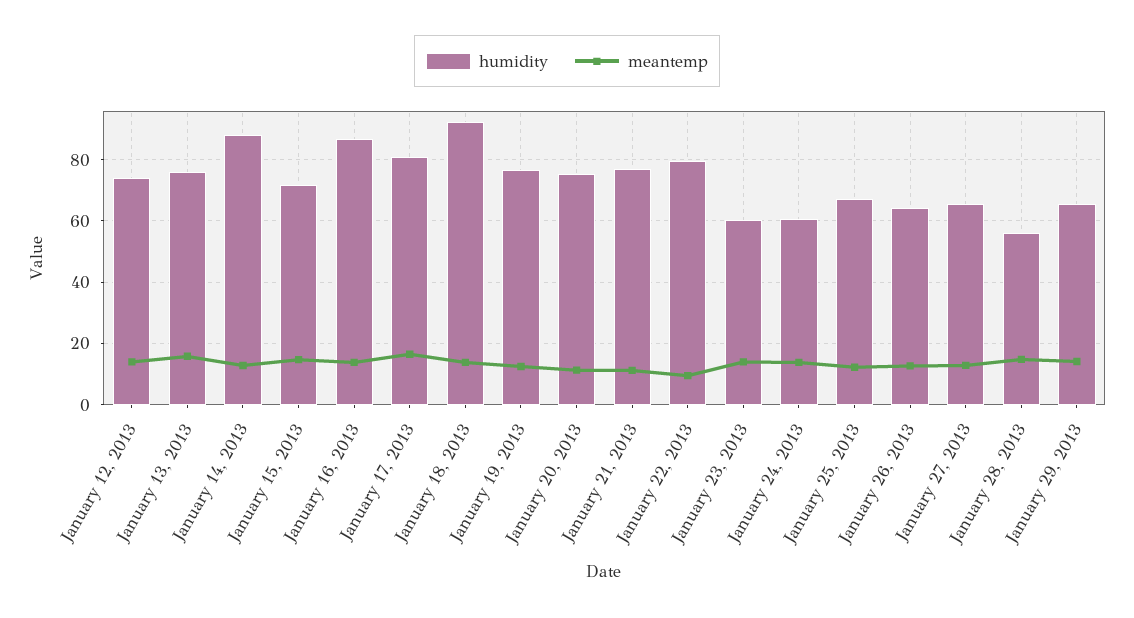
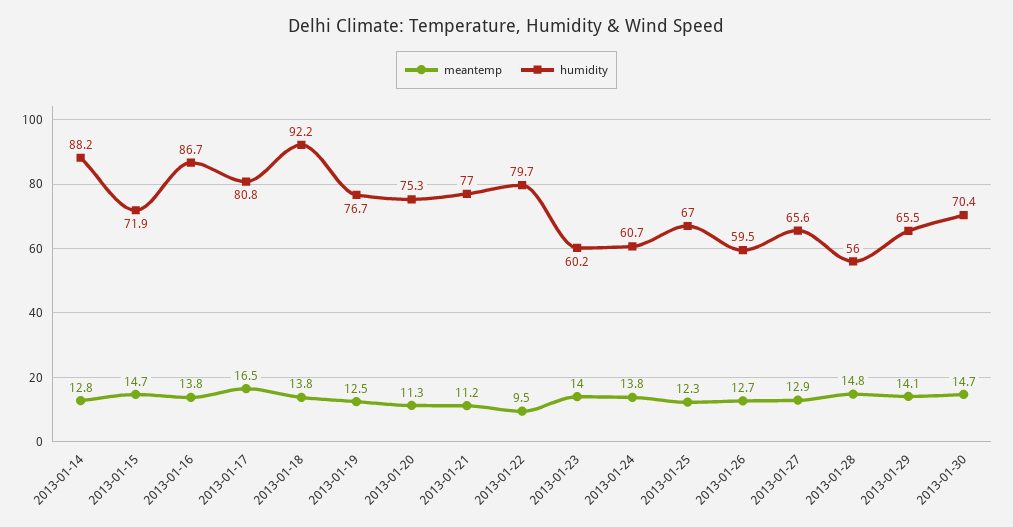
humidity, January 12, 2013: 74 -> none
meantemp, January 12, 2013: 14 -> none
humidity, January 13, 2013: 76 -> none
meantemp, January 13, 2013: 16 -> none
humidity, January 26, 2013: 64 -> 59.5
meantemp, 2013-01-30: none -> 14.7
humidity, 2013-01-30: none -> 70.4

